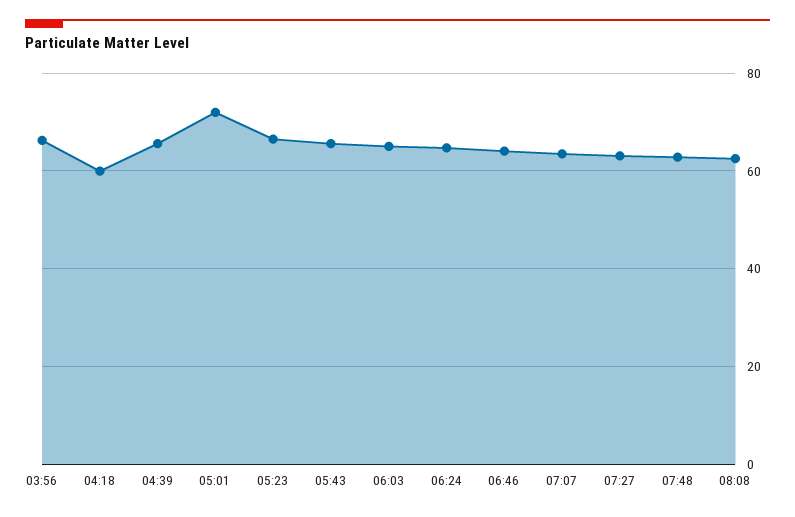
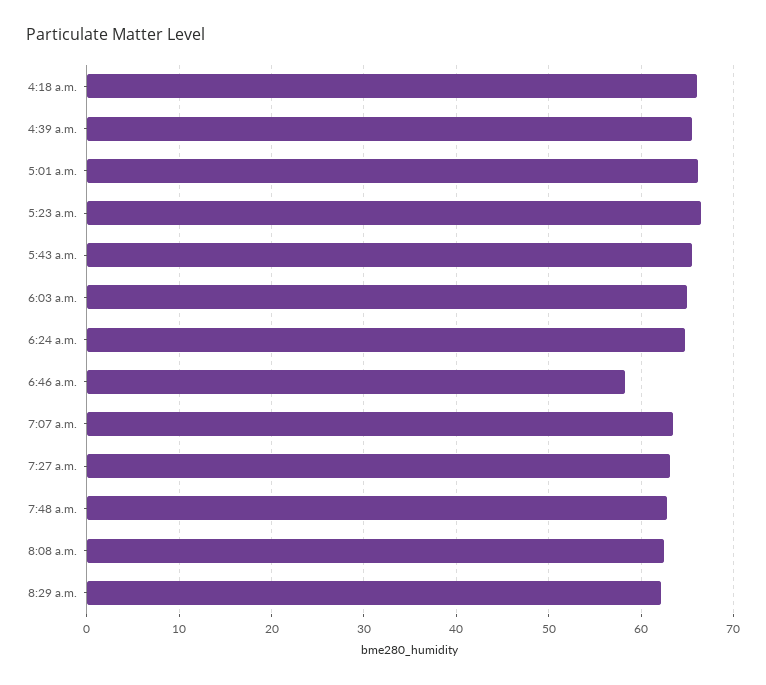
03:56: 66 -> none
04:18: 60 -> 66
05:01: 72 -> 66
06:46: 64 -> 58
8:29 a.m.: none -> 62

